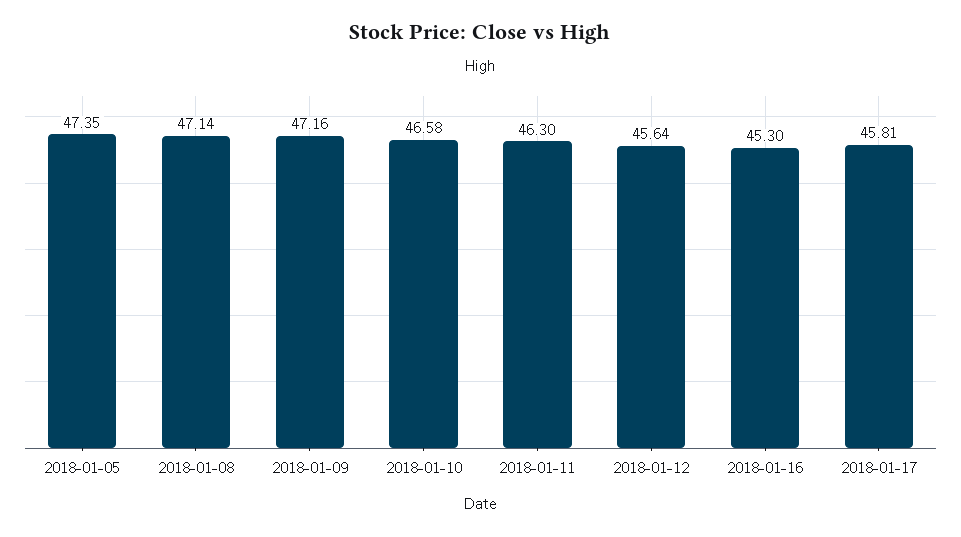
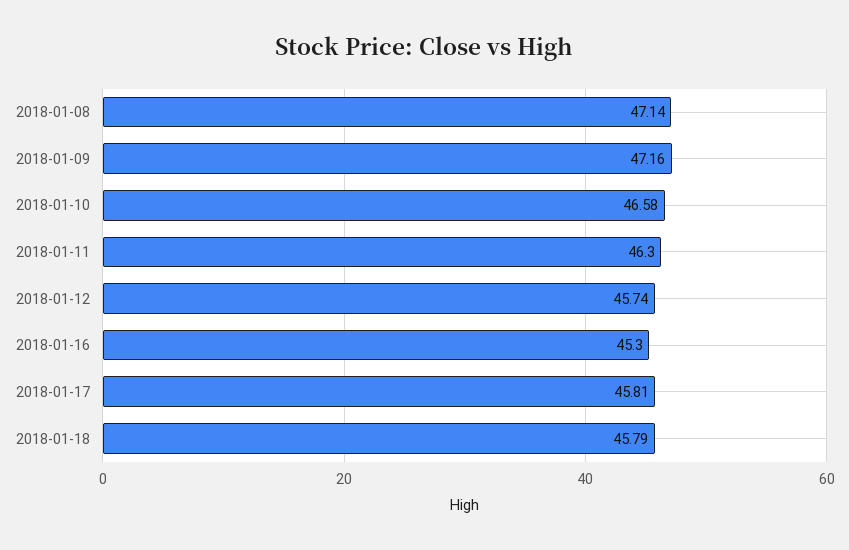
2018-01-05: 47.35 -> none
2018-01-12: 45.64 -> 45.74
2018-01-18: none -> 45.79

